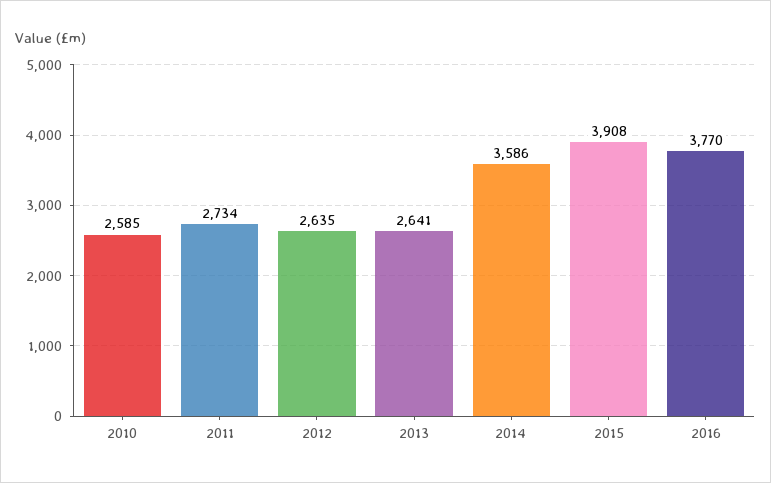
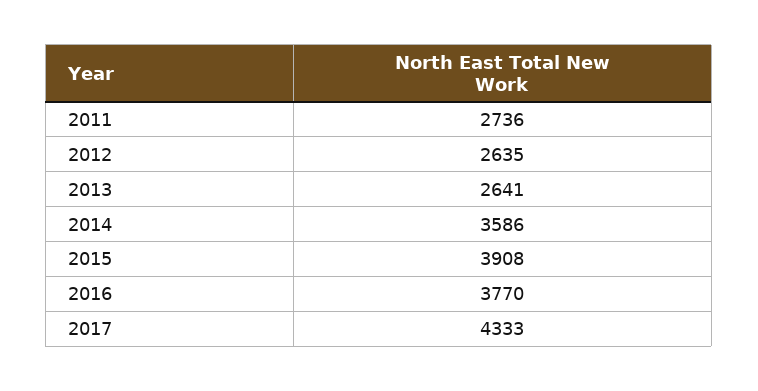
2010: 2585 -> none
2011: 2734 -> 2736
2017: none -> 4333

